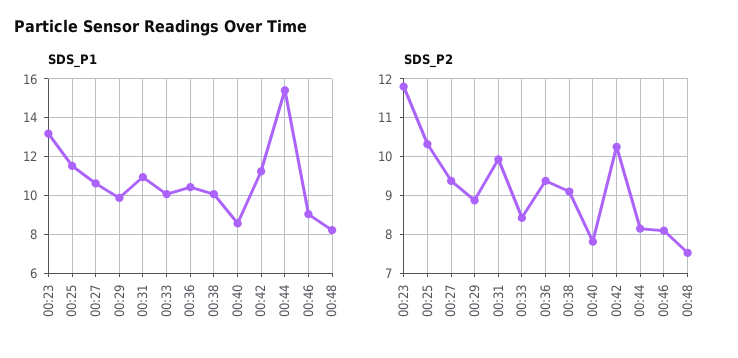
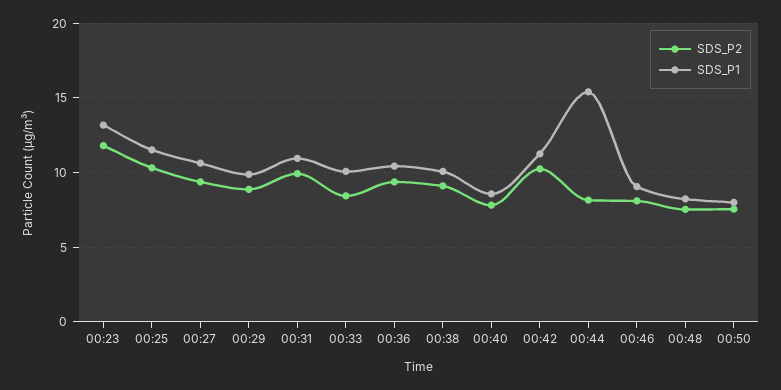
SDS_P2, 00:50: none -> 7.5
SDS_P1, 00:50: none -> 8

